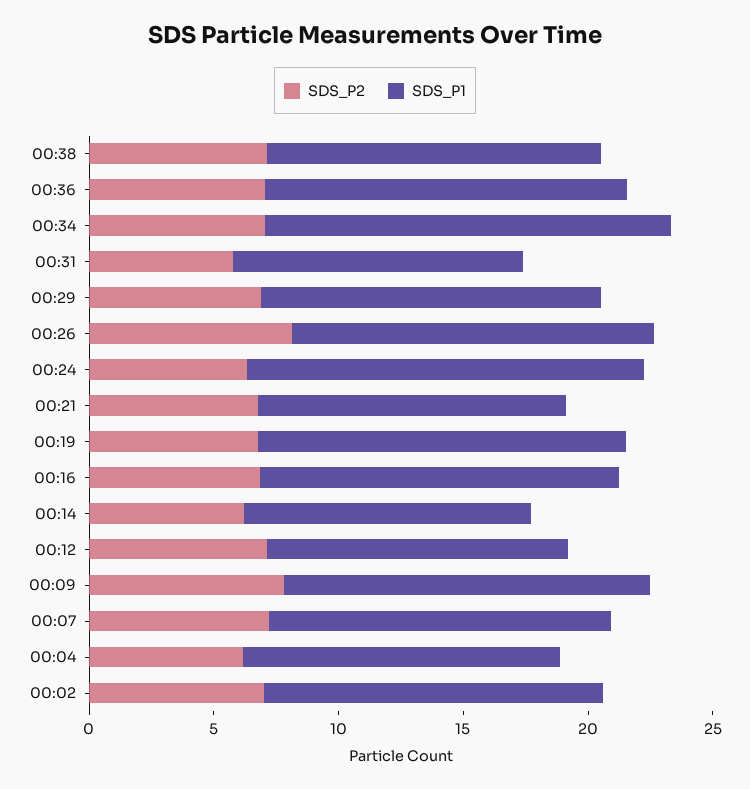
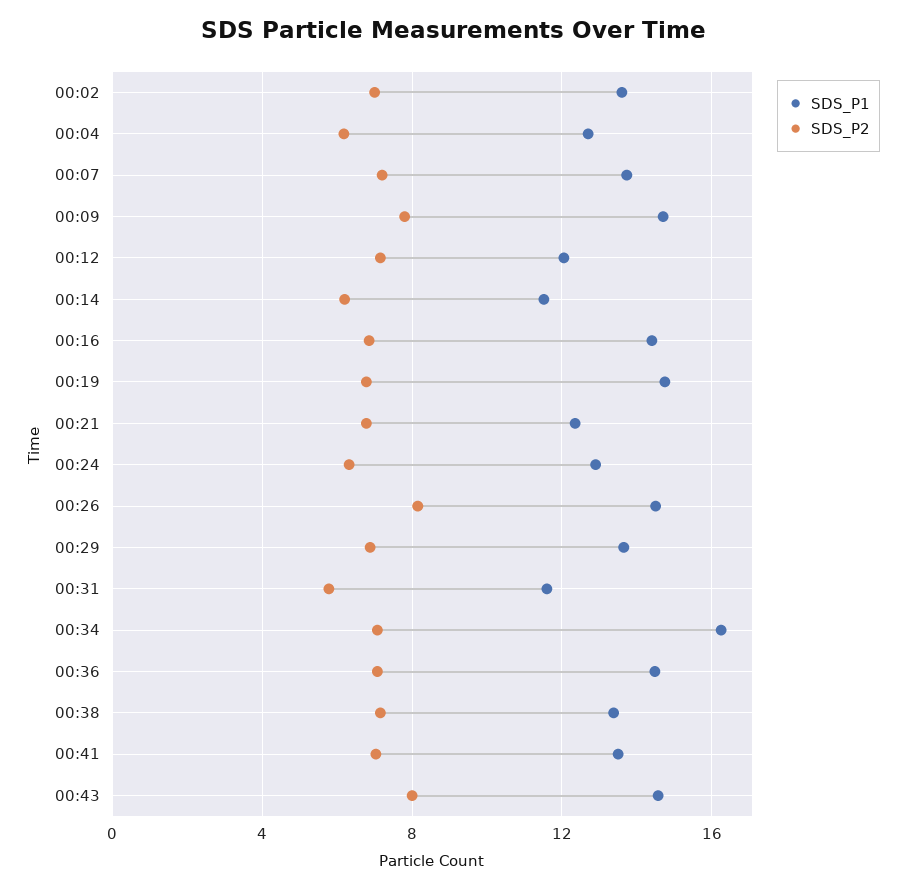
SDS_P1, 00:24: 16 -> 13
SDS_P1, 00:41: none -> 13.5
SDS_P2, 00:41: none -> 7
SDS_P1, 00:43: none -> 14.5
SDS_P2, 00:43: none -> 8

